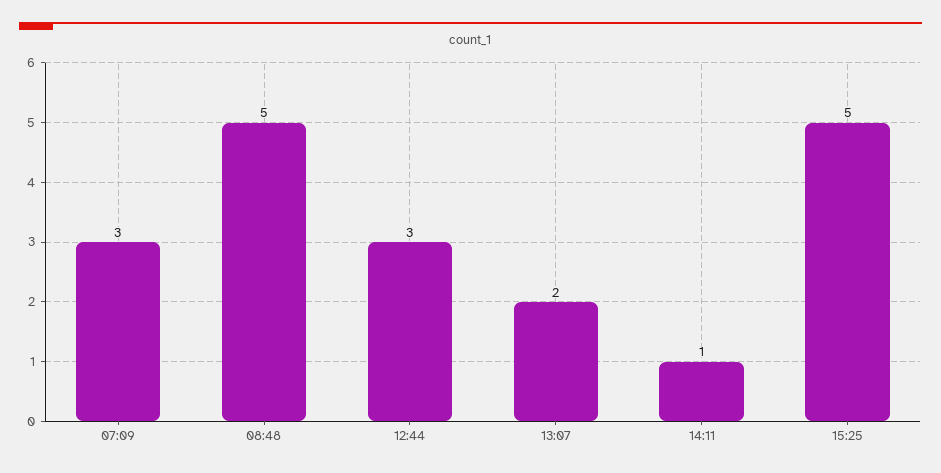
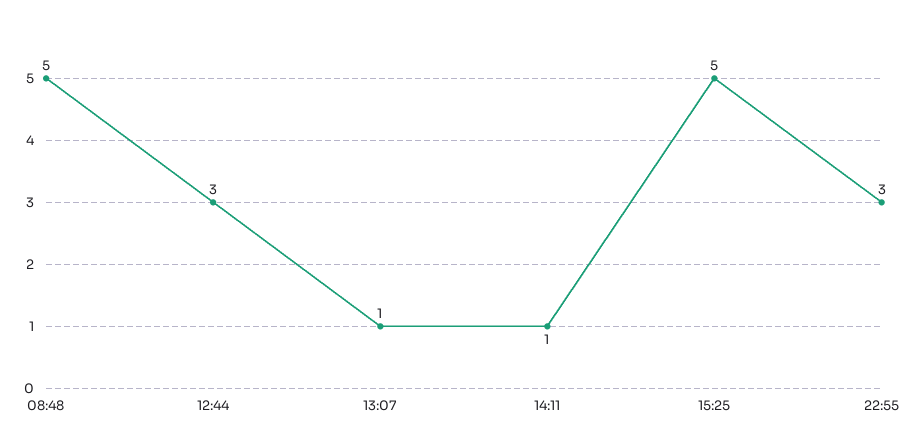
07:09: 3 -> none
13:07: 2 -> 1
22:55: none -> 3

